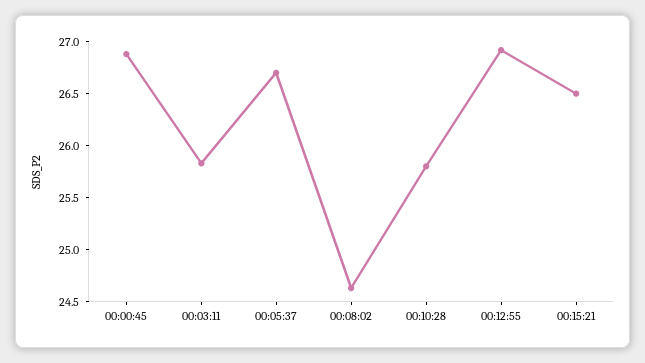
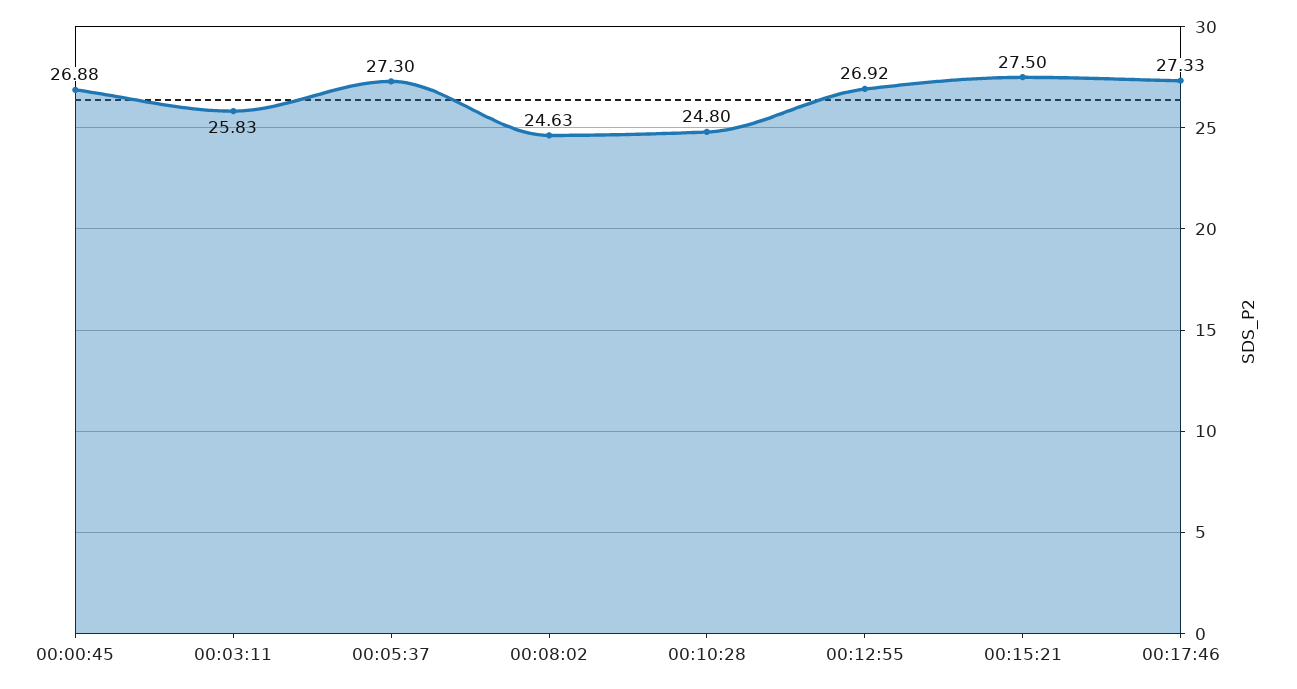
00:05:37: 26.7 -> 27.3
00:10:28: 25.8 -> 24.8
00:15:21: 26.5 -> 27.5
00:17:46: none -> 27.33

